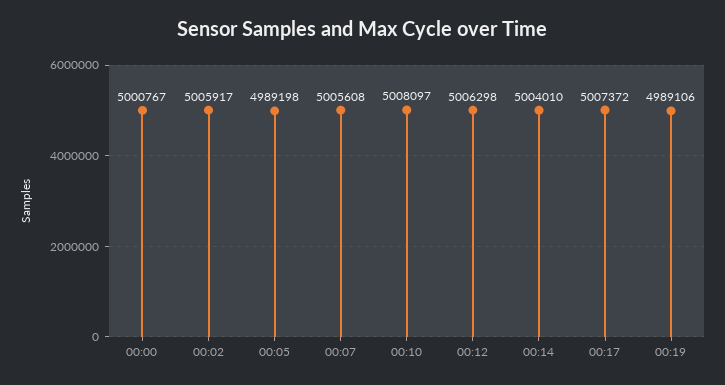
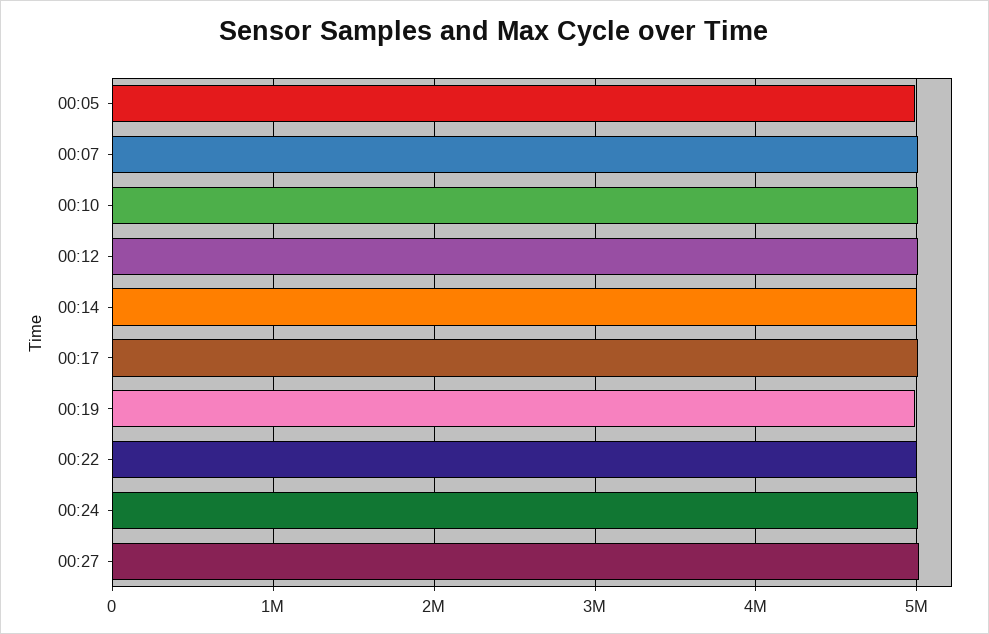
00:00: 5000767 -> none
00:02: 5005917 -> none
00:22: none -> 5000000
00:24: none -> 5000000
00:27: none -> 5000000

